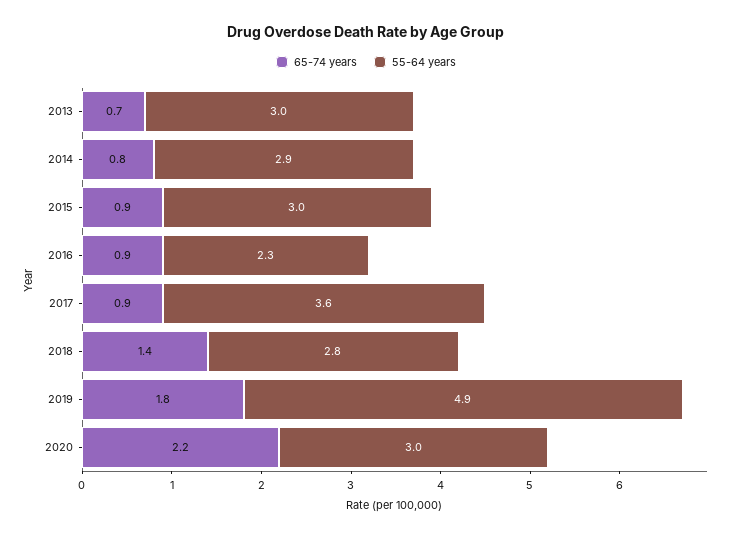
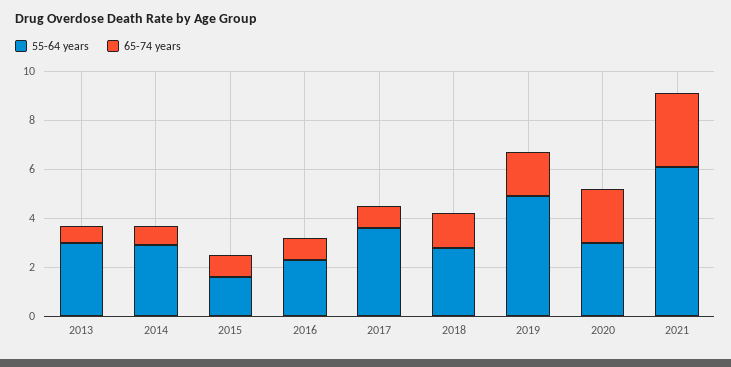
55-64 years, 2015: 3 -> 1.5
55-64 years, 2021: none -> 6
65-74 years, 2021: none -> 3

